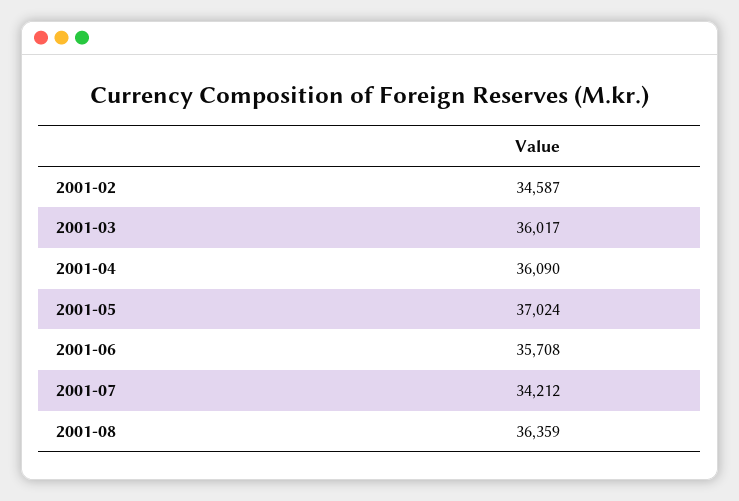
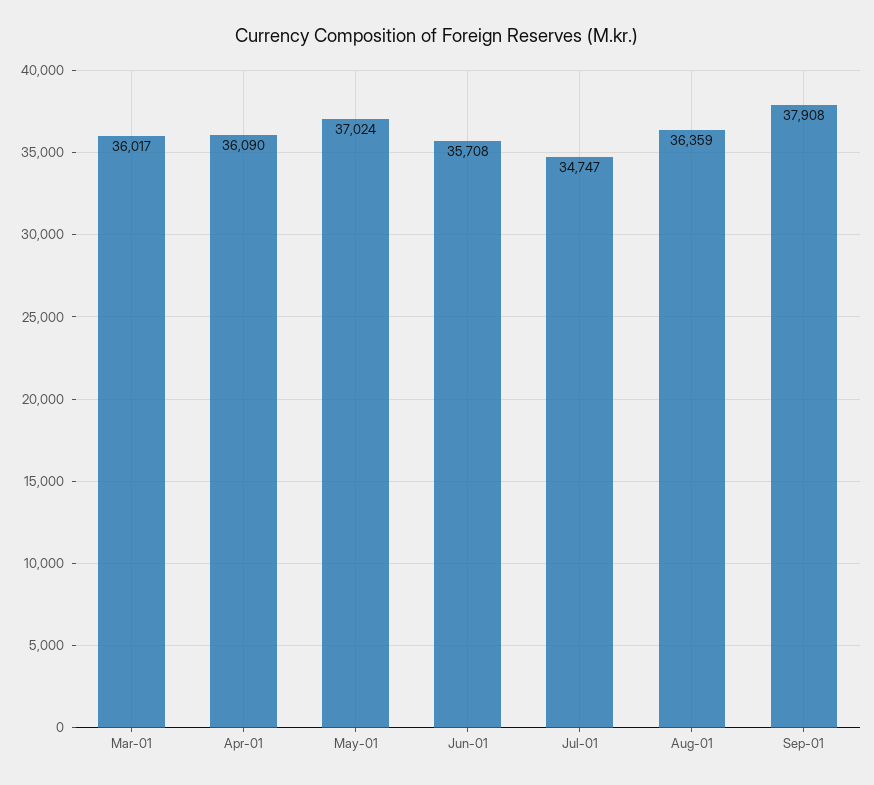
2001-02: 34587 -> none
2001-07: 34212 -> 34747
Sep-01: none -> 37908

